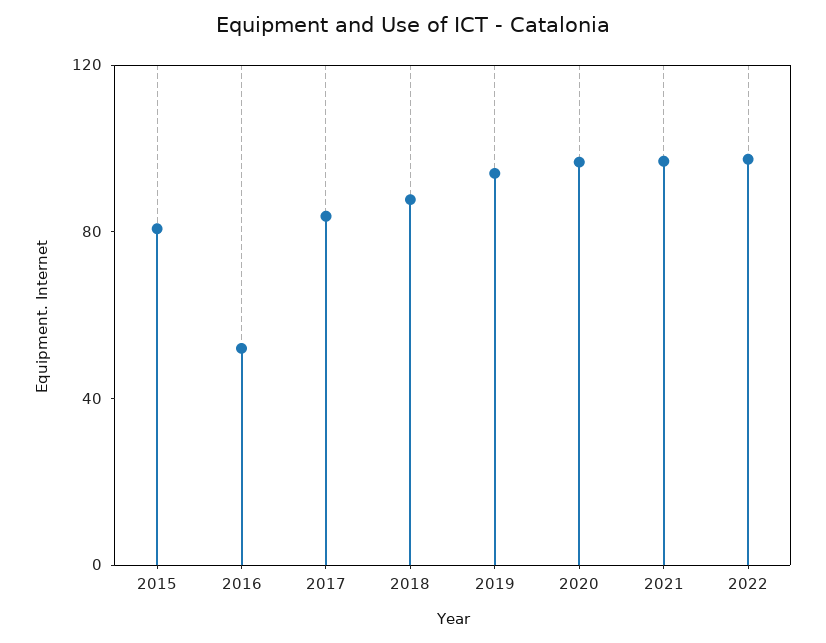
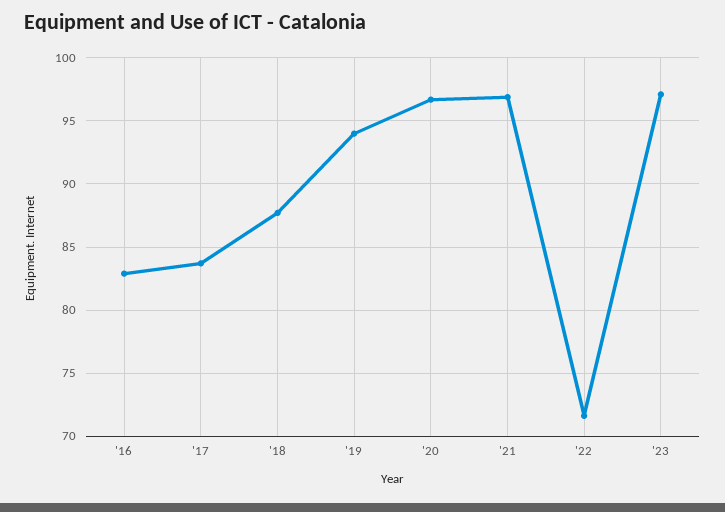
2015: 80 -> none
2016: 50 -> 83
2022: 100 -> 71.5
'23: none -> 97

